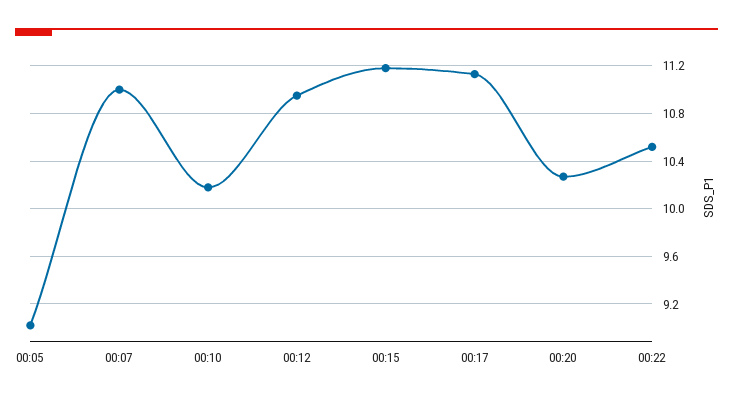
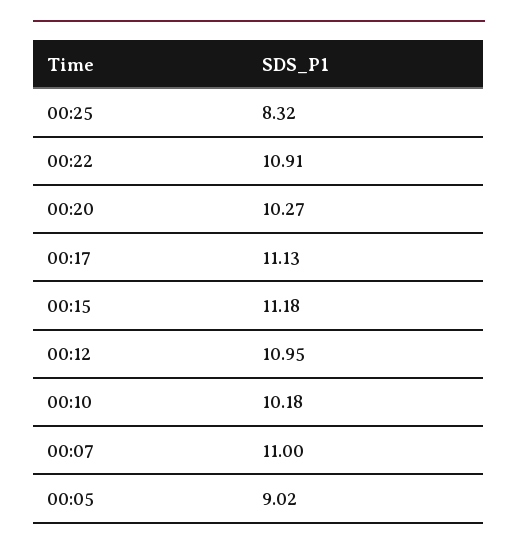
00:22: 10.5 -> 10.91
00:25: none -> 8.32

